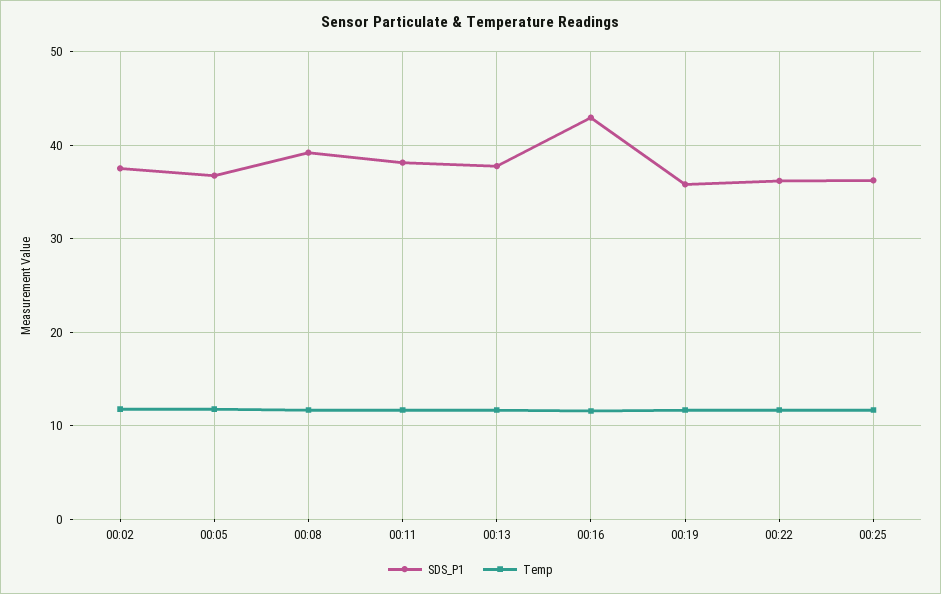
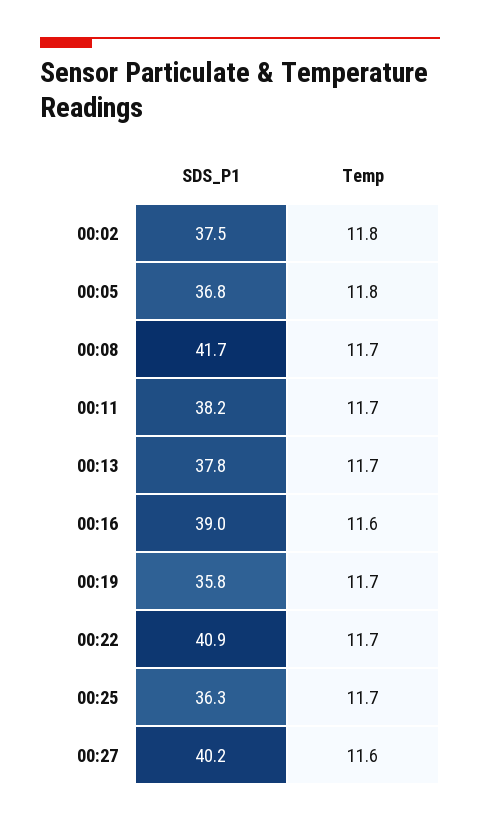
SDS_P1, 00:08: 39 -> 41.7
SDS_P1, 00:16: 43 -> 39
SDS_P1, 00:22: 36 -> 40.9
SDS_P1, 00:27: none -> 40.2
Temp, 00:27: none -> 11.6

